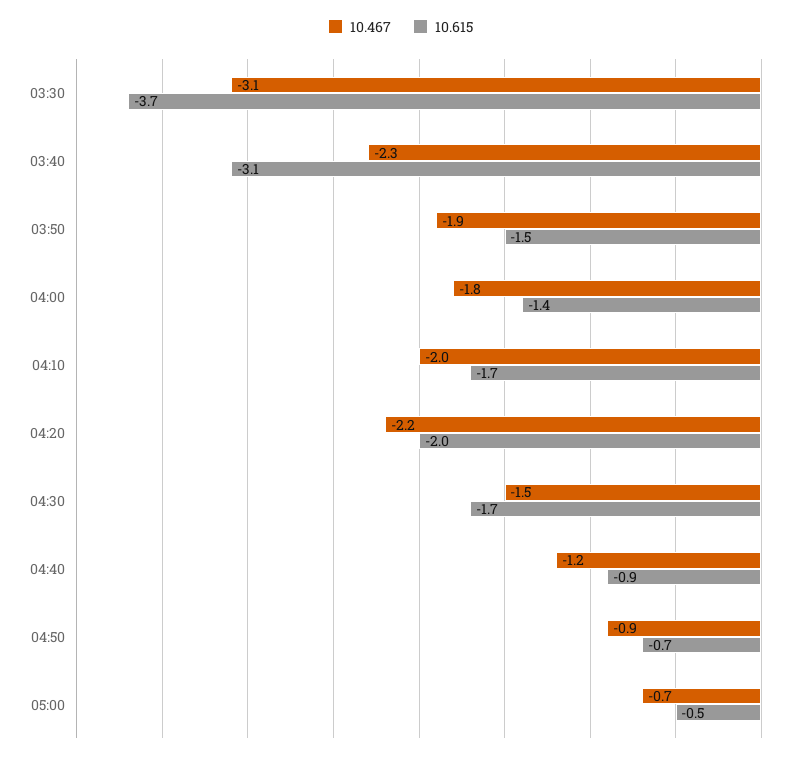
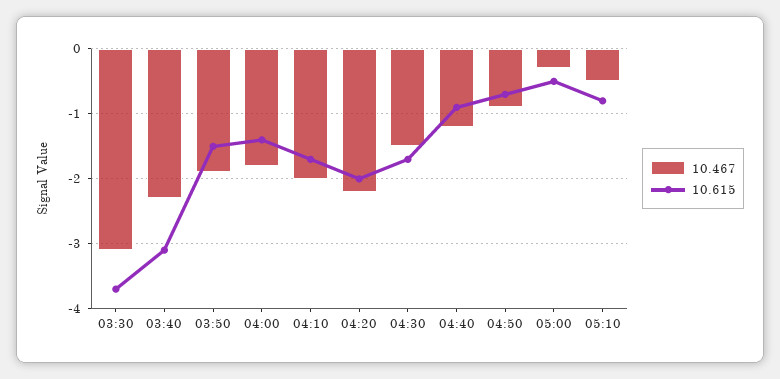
10.467, 05:00: -0.7 -> -0.3
10.467, 05:10: none -> -0.5
10.615, 05:10: none -> -0.8

